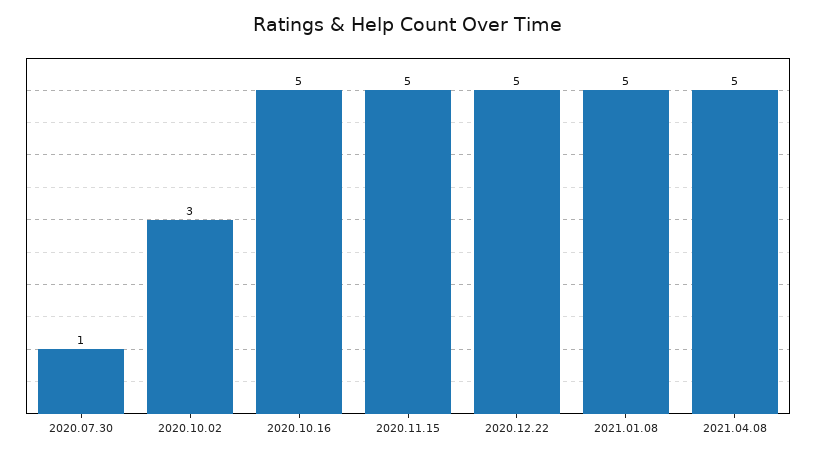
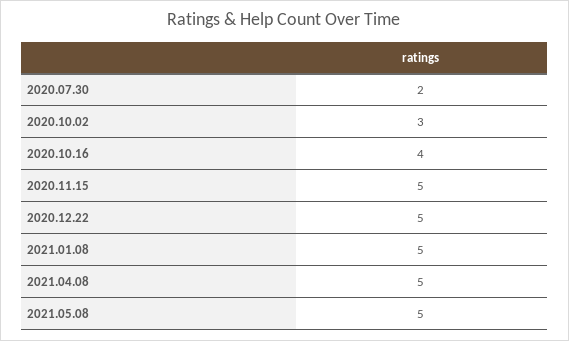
2020.07.30: 1 -> 2
2020.10.16: 5 -> 4
2021.05.08: none -> 5

